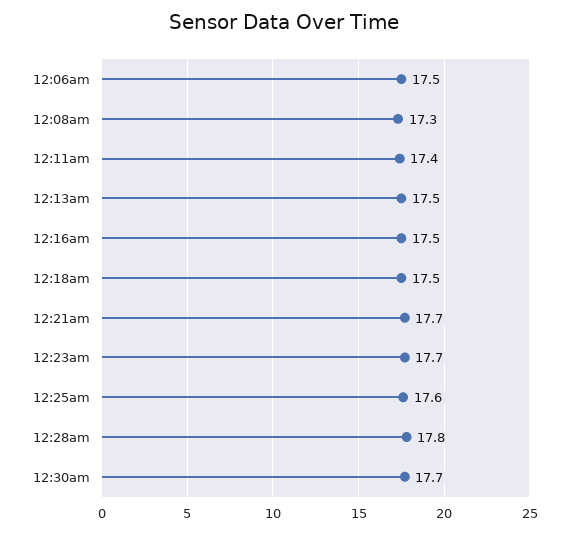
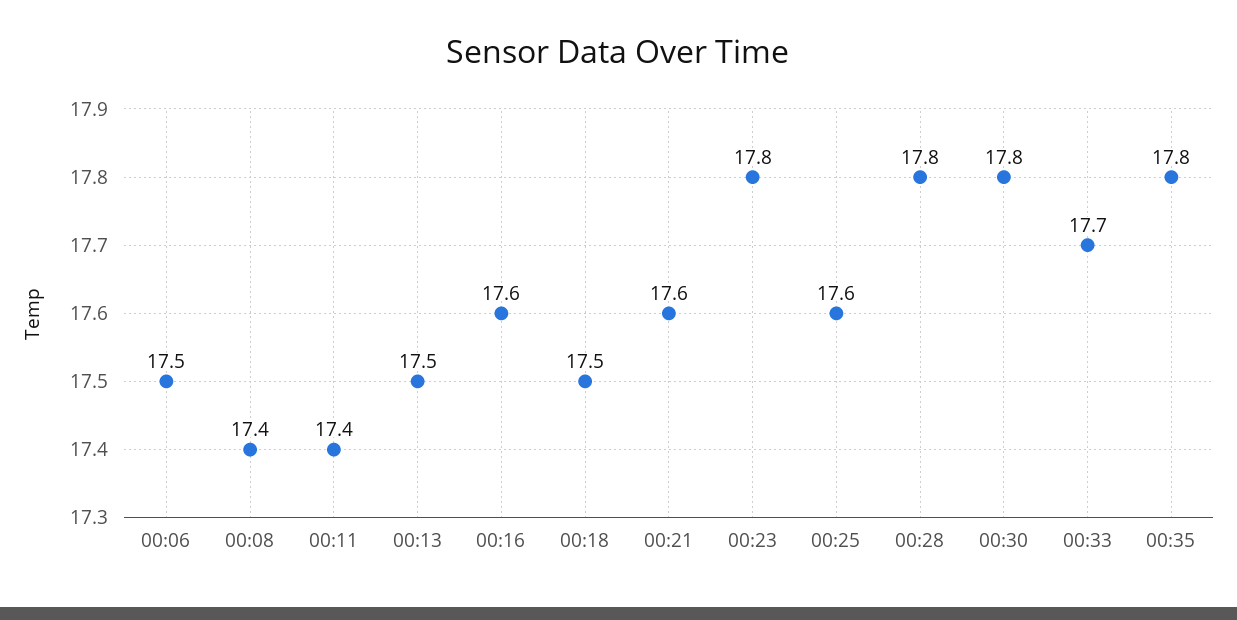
12:08am: 17.3 -> 17.4
12:16am: 17.5 -> 17.6
12:21am: 17.7 -> 17.6
12:23am: 17.7 -> 17.8
12:30am: 17.7 -> 17.8
00:33: none -> 17.7
00:35: none -> 17.8

